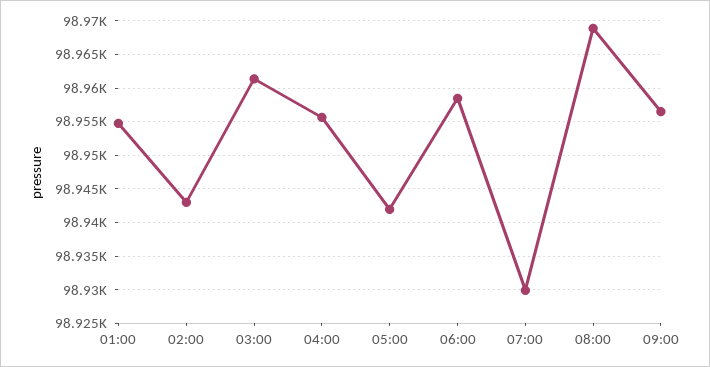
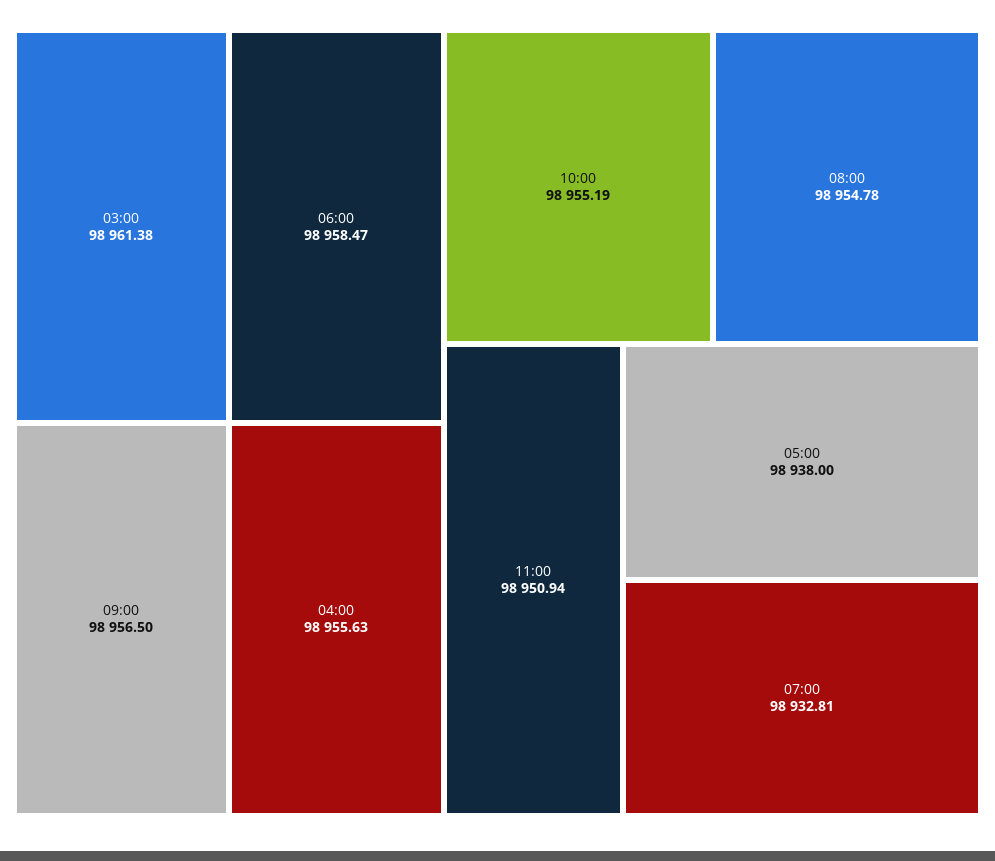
01:00: 98955 -> none
02:00: 98943 -> none
05:00: 98942 -> 98938
07:00: 98930 -> 98932.81
08:00: 98969 -> 98954.78
10:00: none -> 98955.19
11:00: none -> 98950.94

